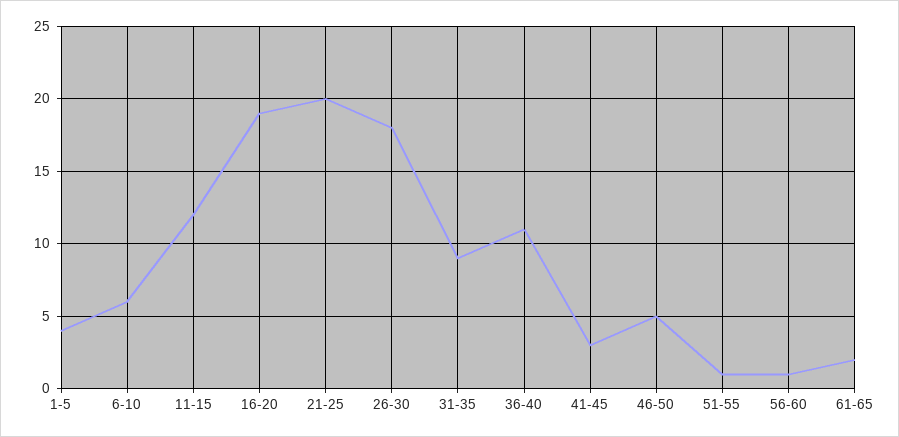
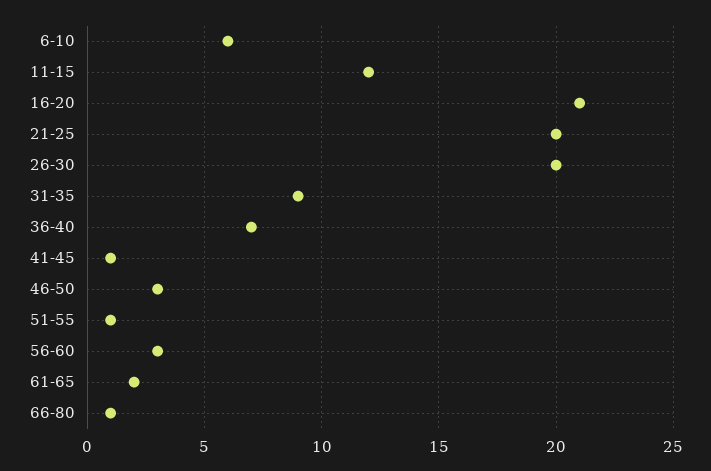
1-5: 4 -> none
16-20: 19 -> 21
26-30: 18 -> 20
36-40: 11 -> 7
41-45: 3 -> 1
46-50: 5 -> 3
56-60: 1 -> 3
66-80: none -> 1

